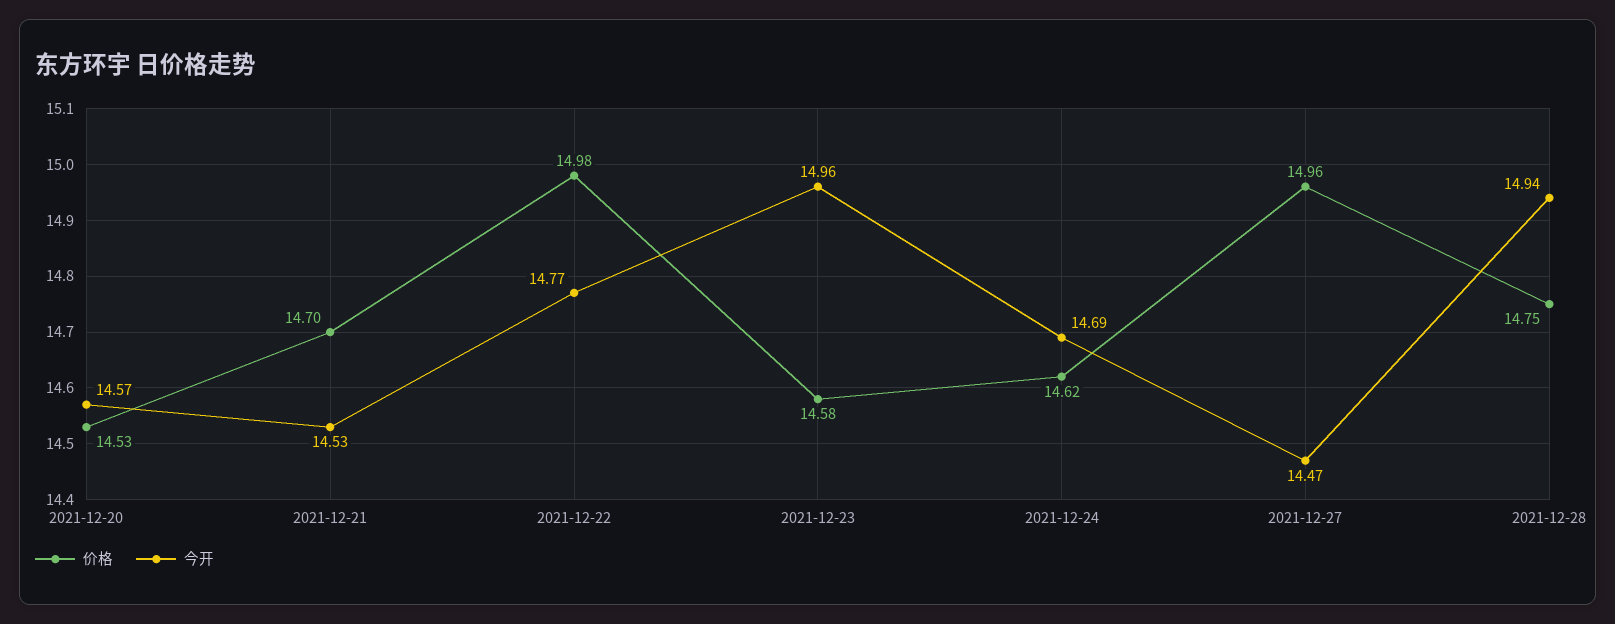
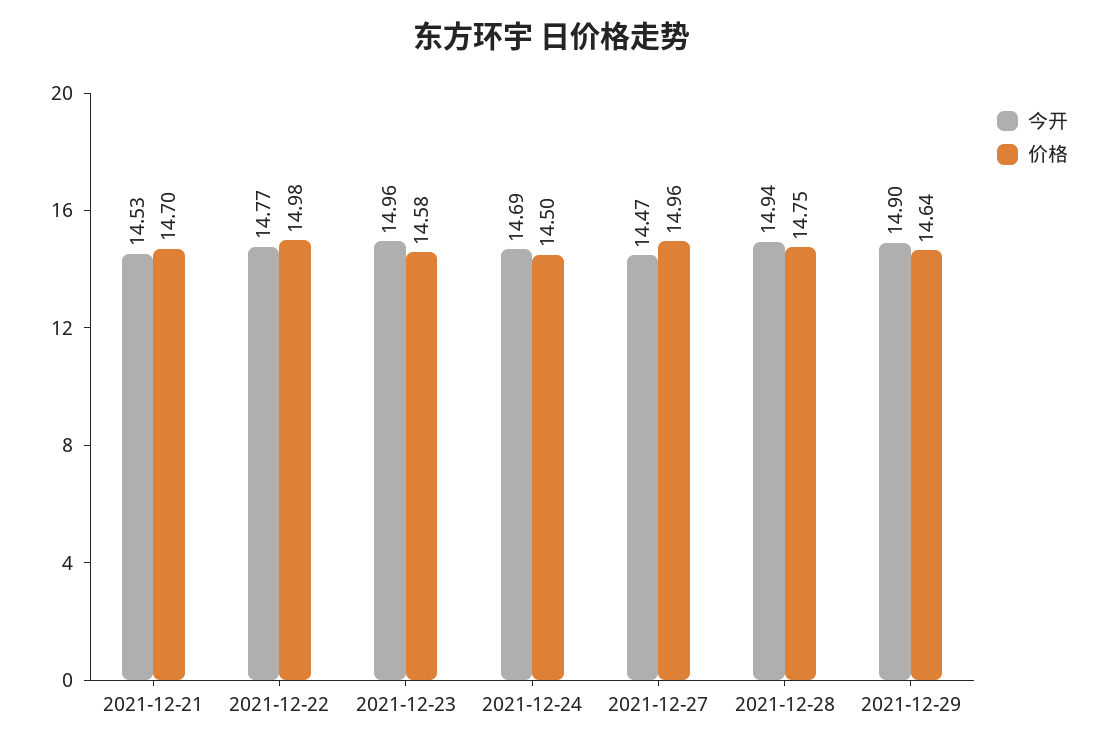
价格, 2021-12-20: 14.53 -> none
今开, 2021-12-20: 14.57 -> none
价格, 2021-12-24: 14.62 -> 14.5
今开, 2021-12-29: none -> 14.9
价格, 2021-12-29: none -> 14.64

